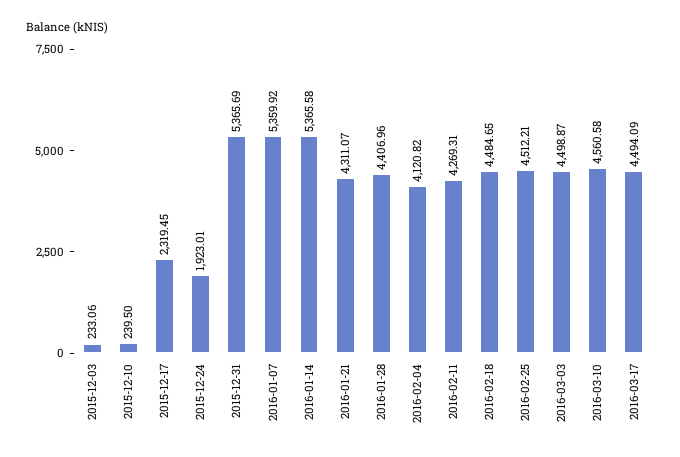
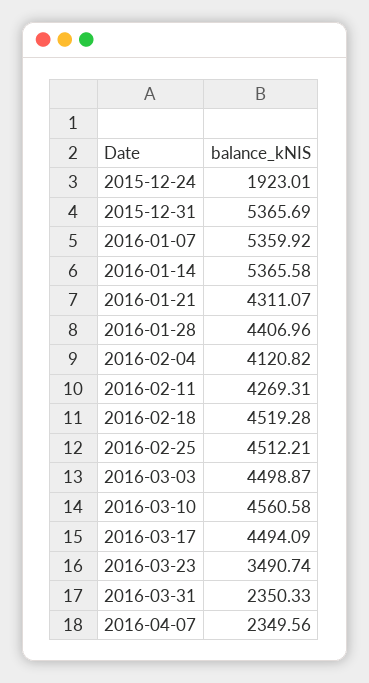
2015-12-03: 233.06 -> none
2015-12-10: 239.5 -> none
2015-12-17: 2319.45 -> none
2016-02-18: 4484.65 -> 4519.28
2016-03-23: none -> 3490.74
2016-03-31: none -> 2350.33
2016-04-07: none -> 2349.56

